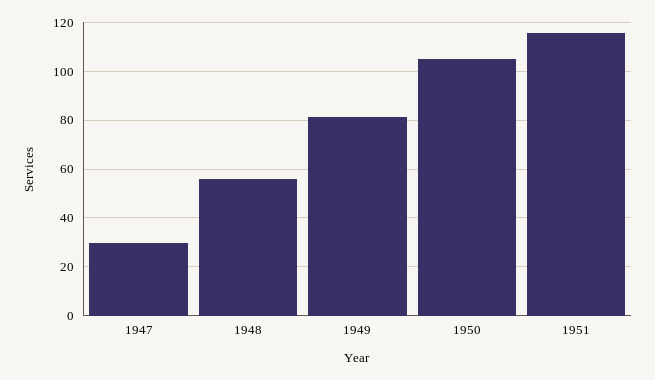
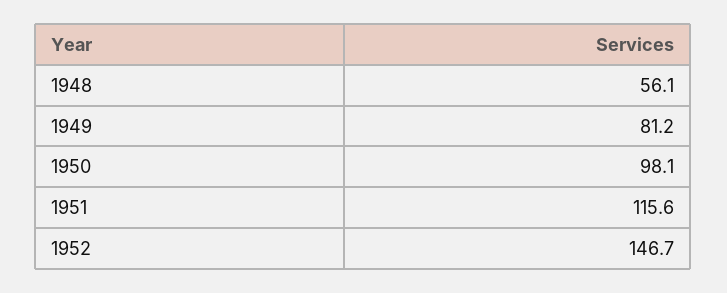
1947: 30 -> none
1950: 105 -> 98.1
1952: none -> 146.7

